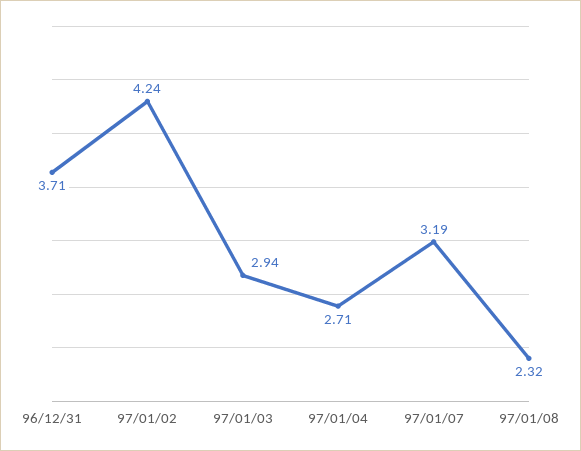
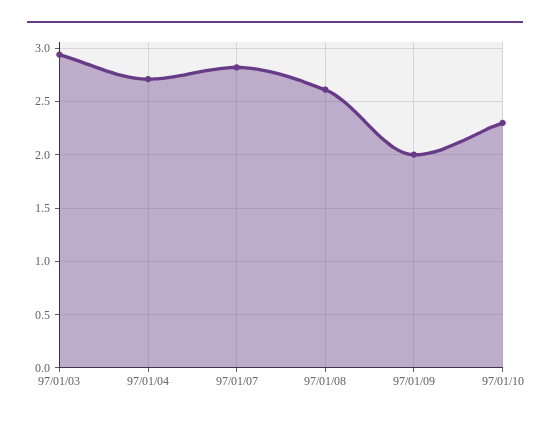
96/12/31: 3.71 -> none
97/01/02: 4.24 -> none
97/01/07: 3.19 -> 2.8
97/01/08: 2.32 -> 2.6
97/01/09: none -> 2
97/01/10: none -> 2.3

